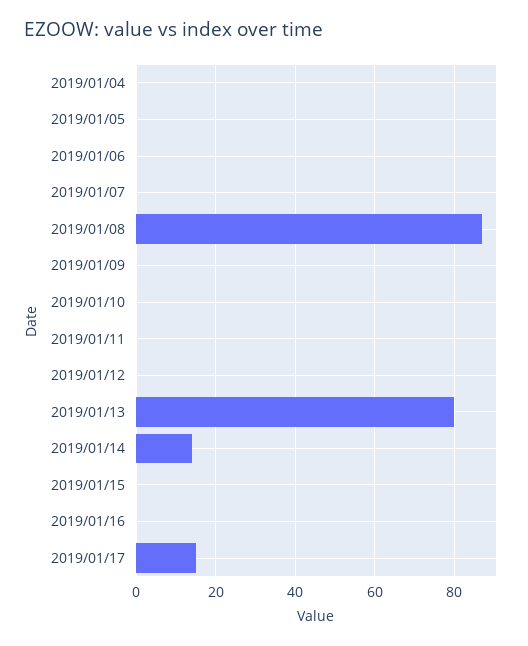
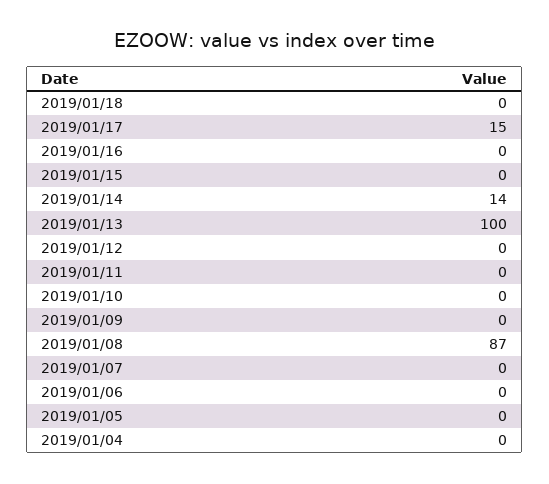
2019/01/13: 80 -> 100
2019/01/18: none -> 0

